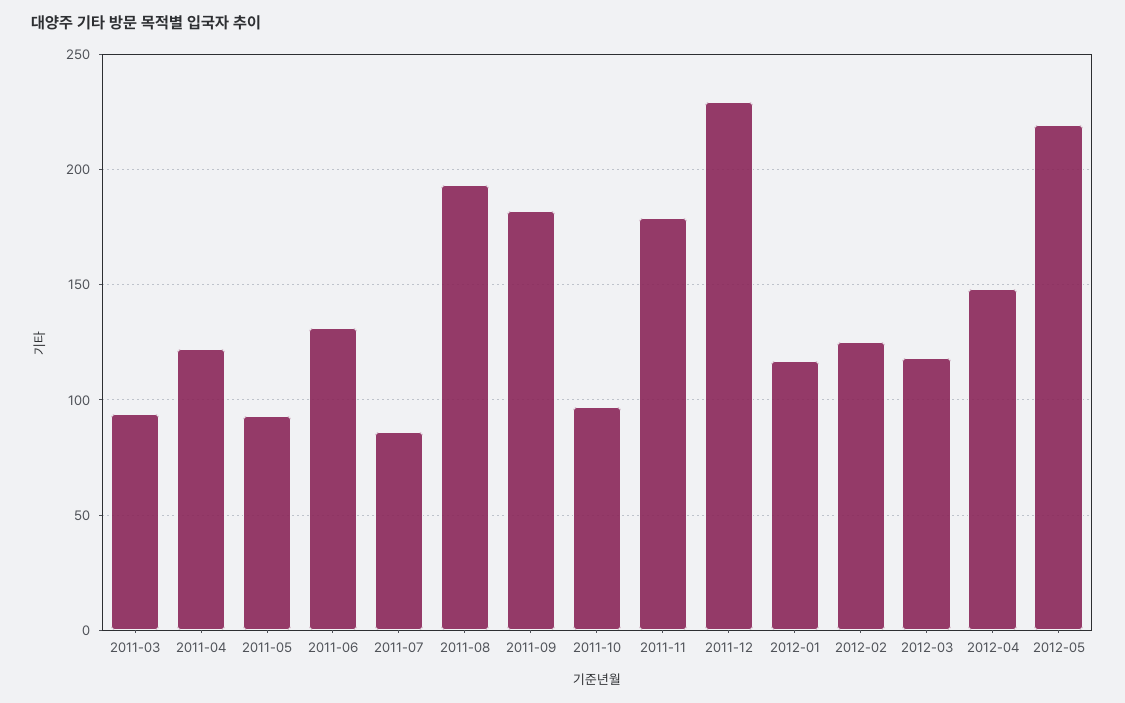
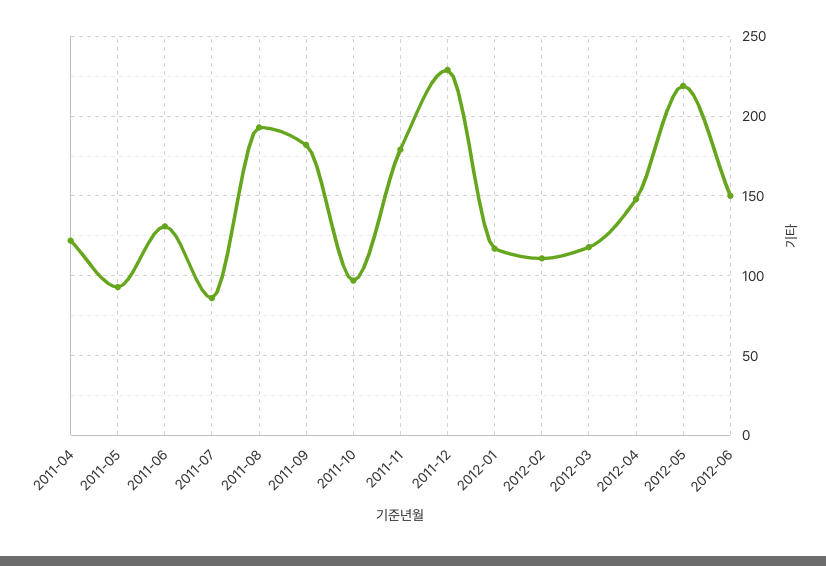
2011-03: 95 -> none
2012-02: 125 -> 110
2012-06: none -> 150

